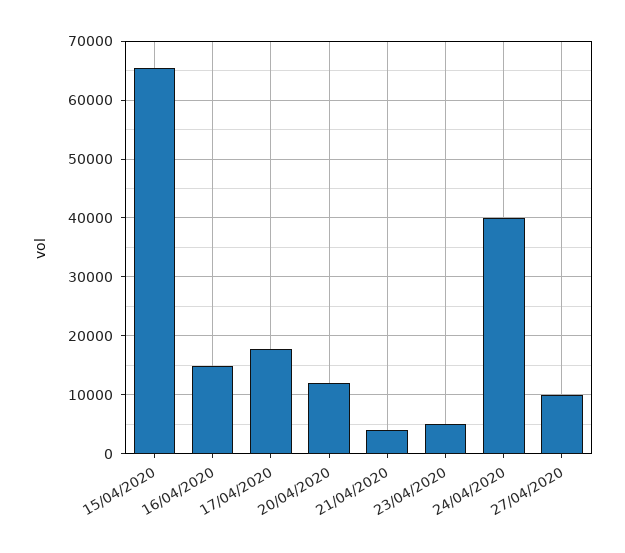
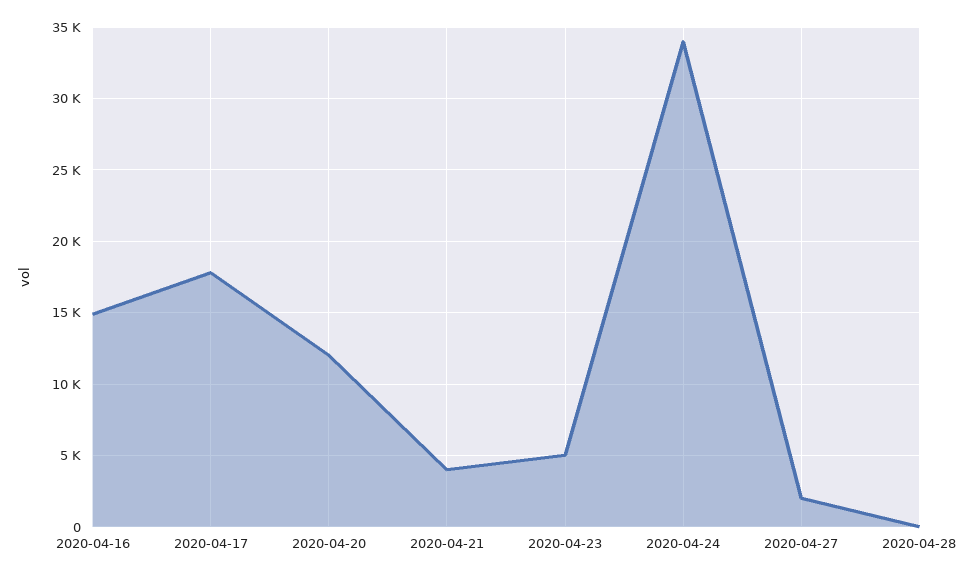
15/04/2020: 66000 -> none
24/04/2020: 40000 -> 34000
27/04/2020: 10000 -> 2000
2020-04-28: none -> 0

